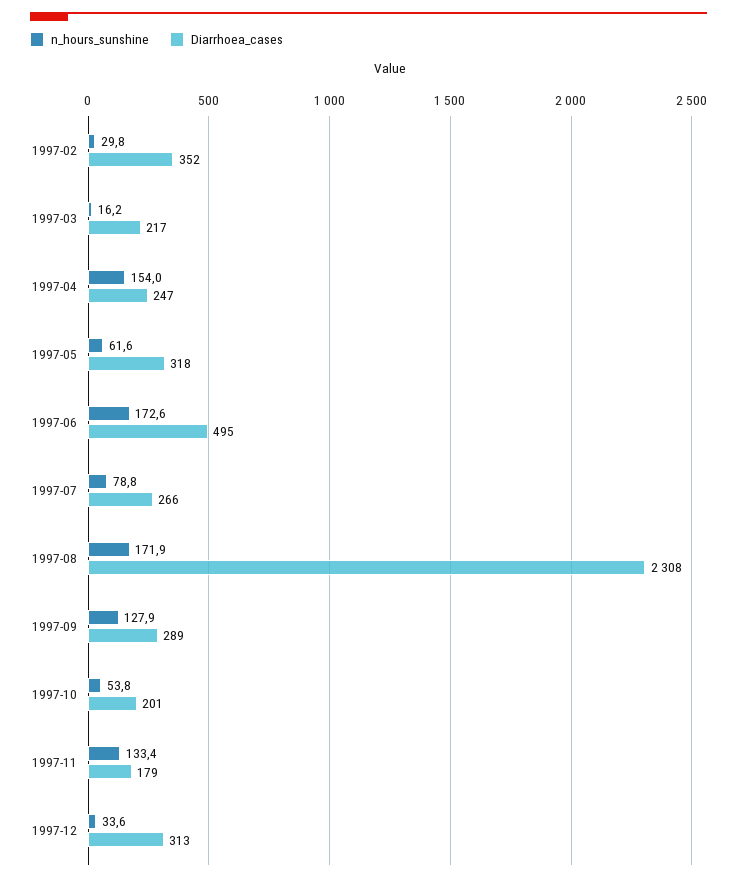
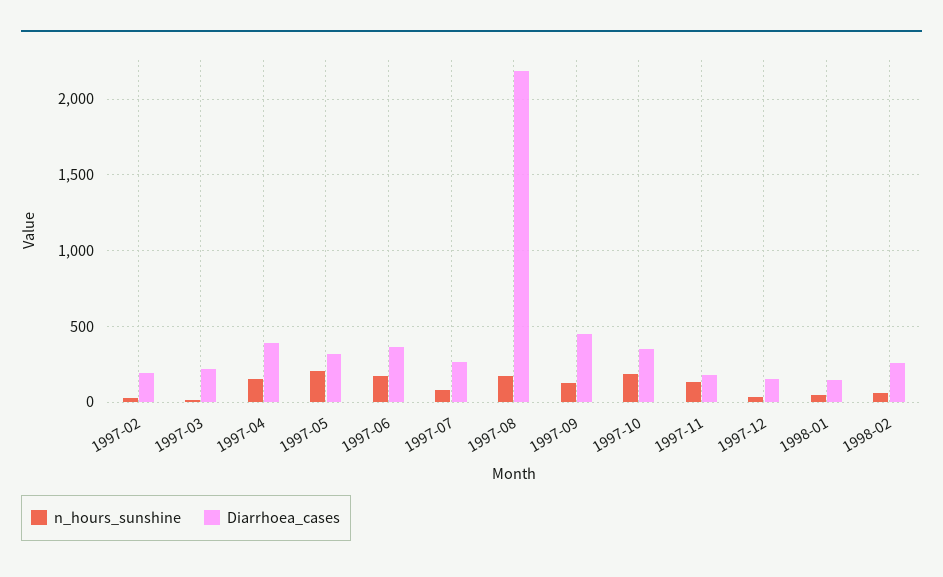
Diarrhoea_cases, 1997-02: 352 -> 200
Diarrhoea_cases, 1997-04: 247 -> 400
n_hours_sunshine, 1997-05: 61.6 -> 200
Diarrhoea_cases, 1997-06: 495 -> 350
Diarrhoea_cases, 1997-08: 2308 -> 2200
Diarrhoea_cases, 1997-09: 289 -> 450
n_hours_sunshine, 1997-10: 53.8 -> 200
Diarrhoea_cases, 1997-10: 201 -> 350
Diarrhoea_cases, 1997-12: 313 -> 150
n_hours_sunshine, 1998-01: none -> 50
Diarrhoea_cases, 1998-01: none -> 150
n_hours_sunshine, 1998-02: none -> 50
Diarrhoea_cases, 1998-02: none -> 250

